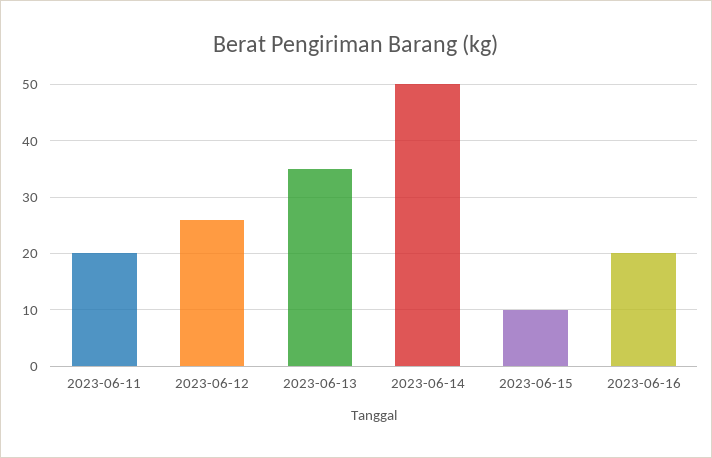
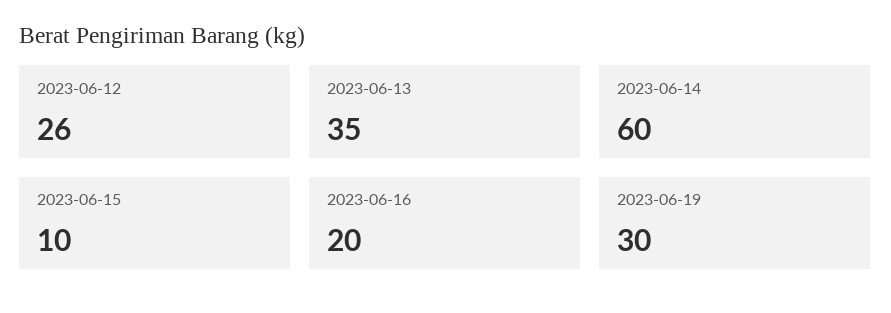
2023-06-11: 20 -> none
2023-06-14: 50 -> 60
2023-06-19: none -> 30

